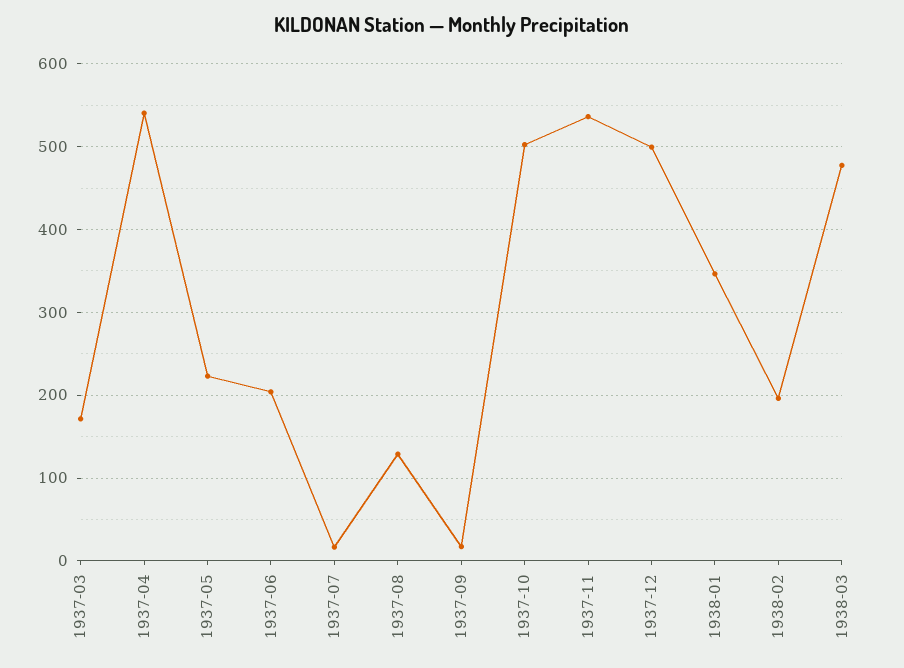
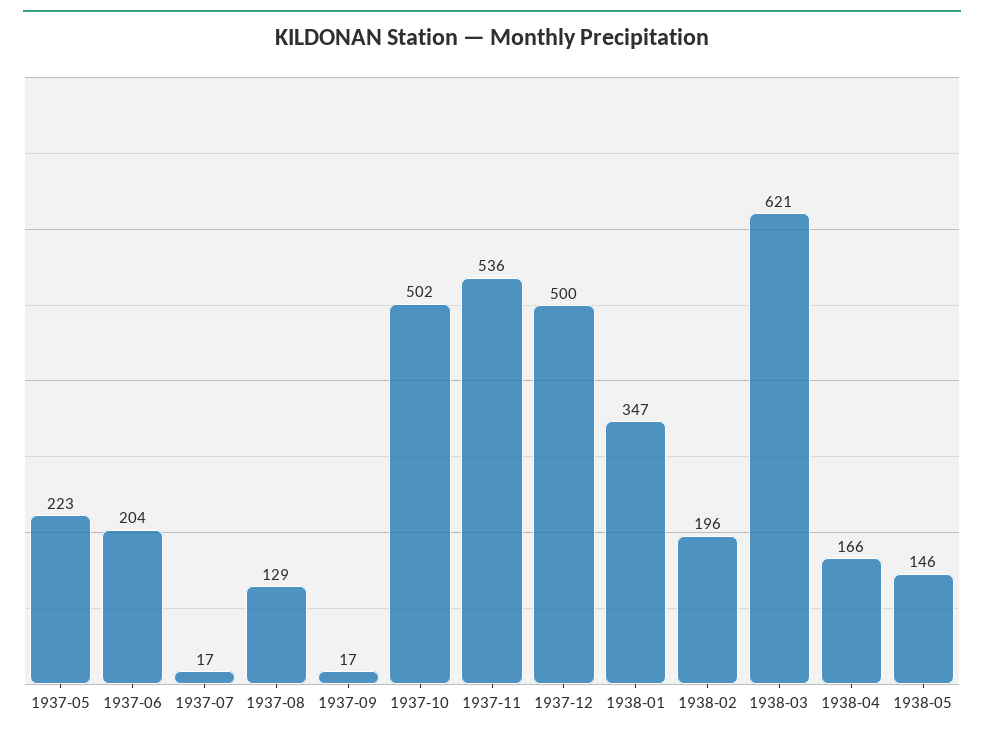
1937-03: 170 -> none
1937-04: 540 -> none
1938-03: 480 -> 621
1938-04: none -> 166
1938-05: none -> 146

